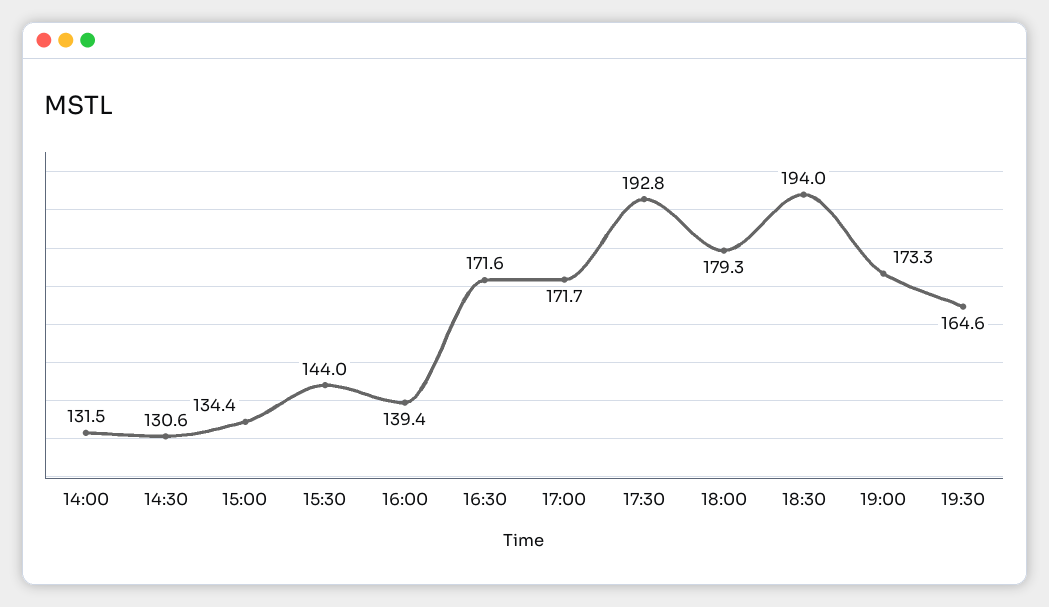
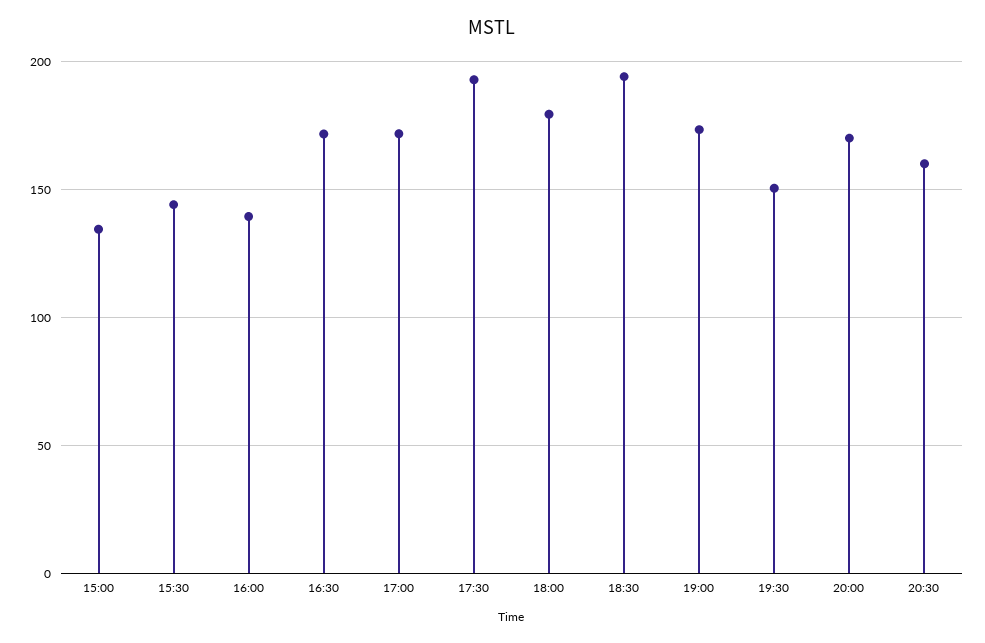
14:00: 131.5 -> none
14:30: 130.6 -> none
19:30: 164.6 -> 150
20:00: none -> 170
20:30: none -> 160

